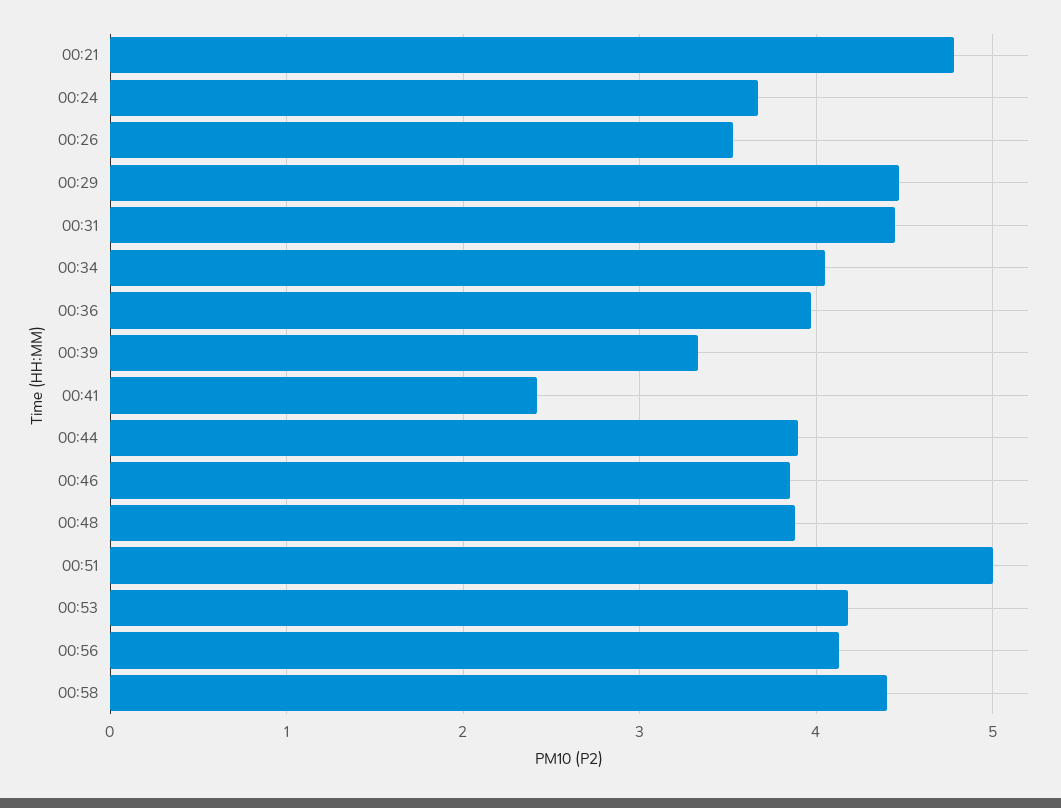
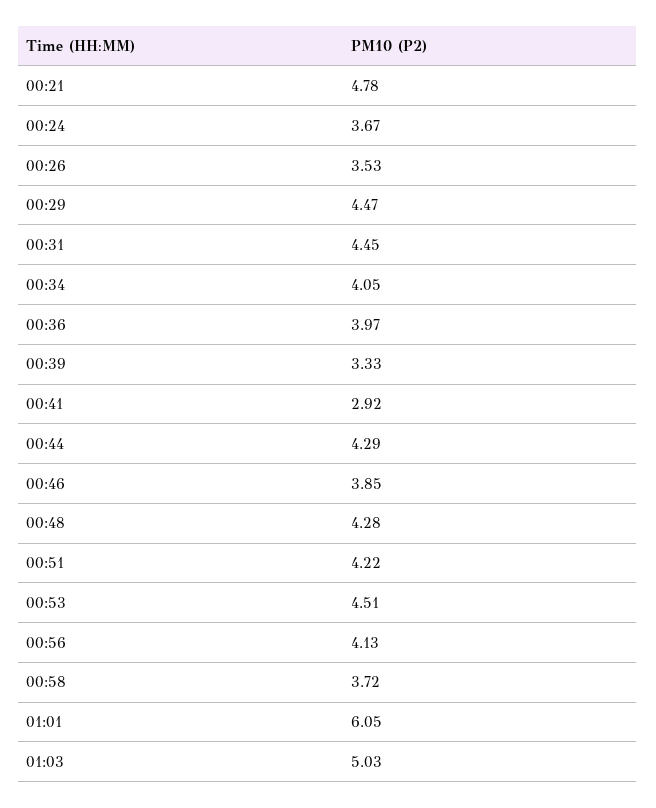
00:41: 2.4 -> 2.92
00:44: 3.9 -> 4.29
00:48: 3.9 -> 4.28
00:51: 5 -> 4.22
00:53: 4.2 -> 4.51
00:58: 4.4 -> 3.72
01:01: none -> 6.05
01:03: none -> 5.03

